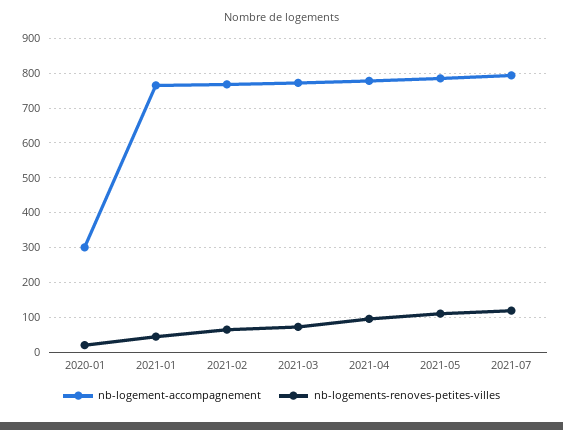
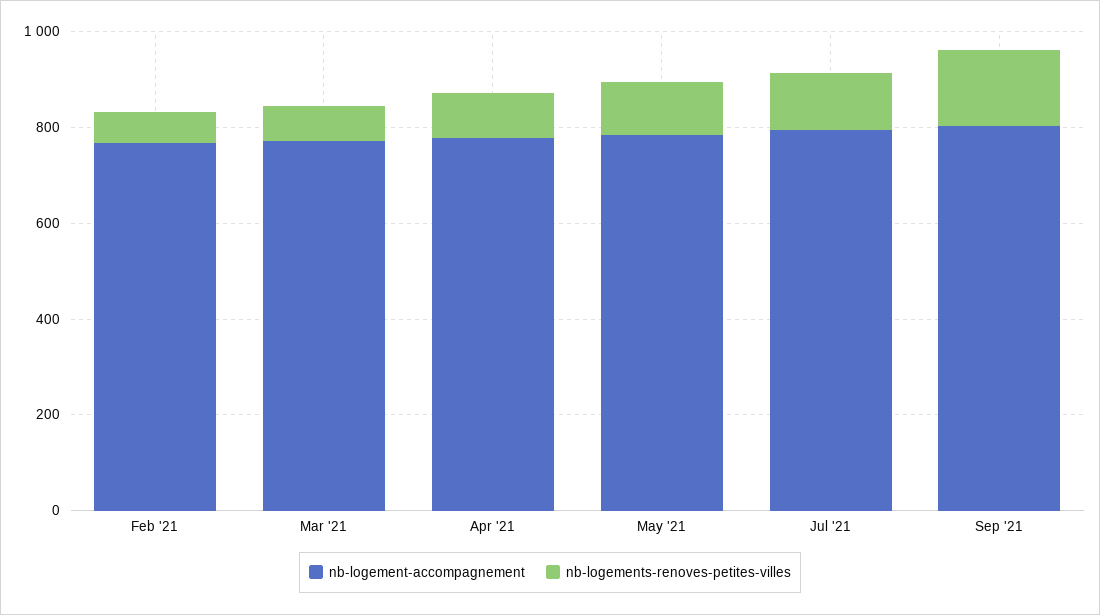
nb-logement-accompagnement, 2020-01: 300 -> none
nb-logements-renoves-petites-villes, 2020-01: 20 -> none
nb-logement-accompagnement, 2021-01: 760 -> none
nb-logements-renoves-petites-villes, 2021-01: 40 -> none
nb-logement-accompagnement, Sep '21: none -> 800
nb-logements-renoves-petites-villes, Sep '21: none -> 150

